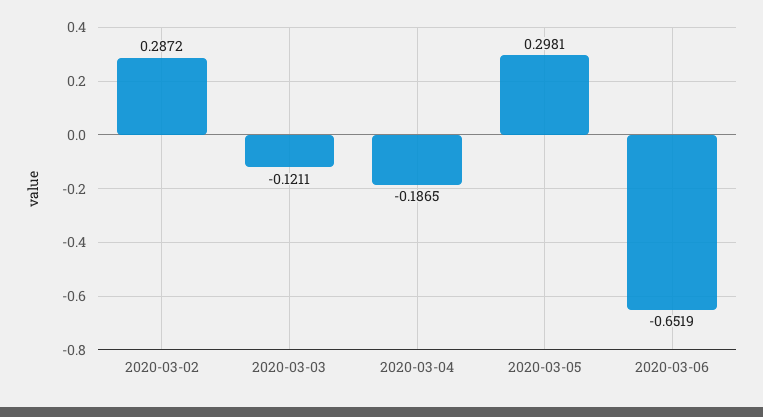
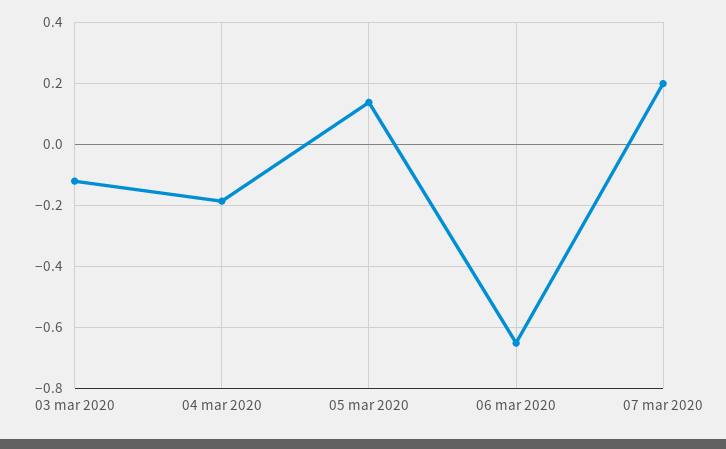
2020-03-02: 0.2872 -> none
2020-03-05: 0.2981 -> 0.14
07 mar 2020: none -> 0.2

